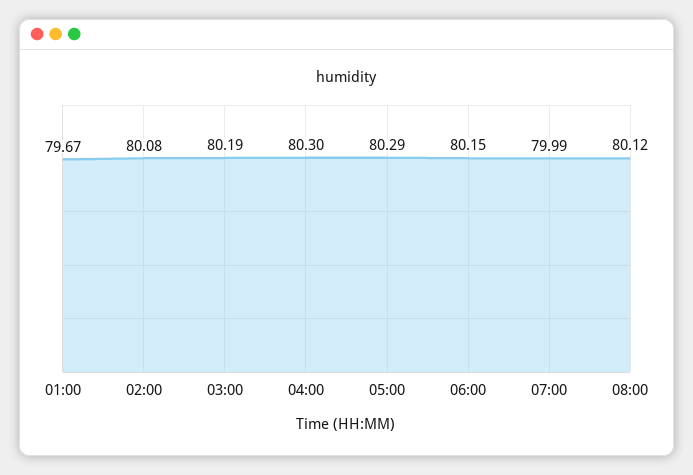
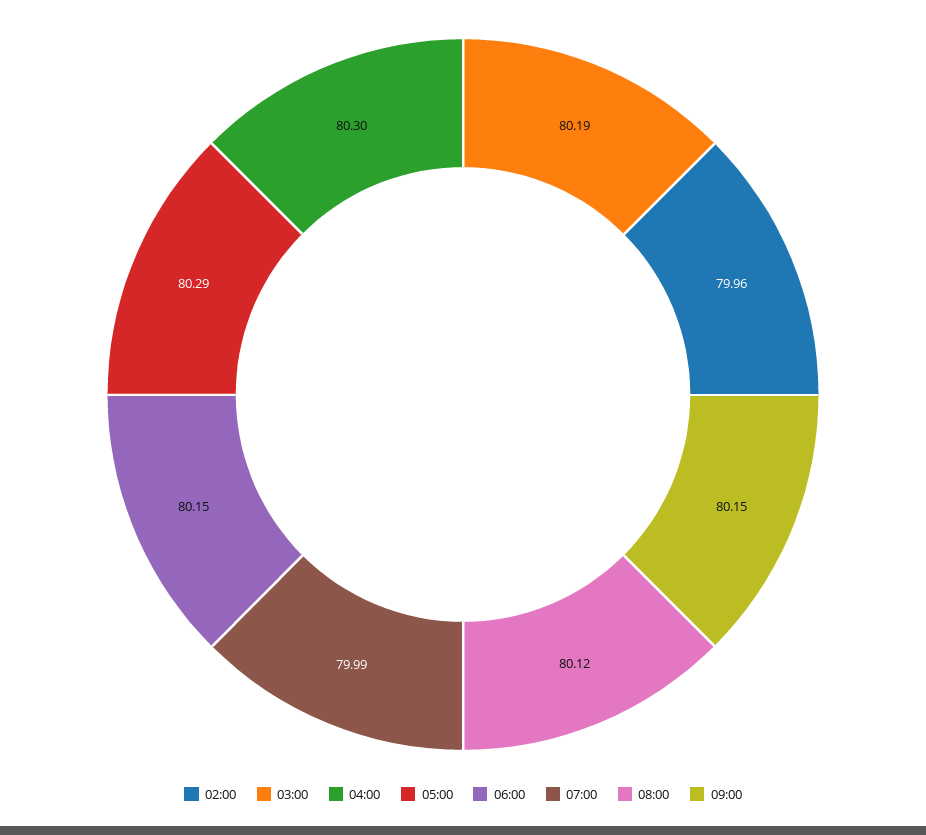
01:00: 79.67 -> none
02:00: 80.08 -> 79.96
09:00: none -> 80.15

